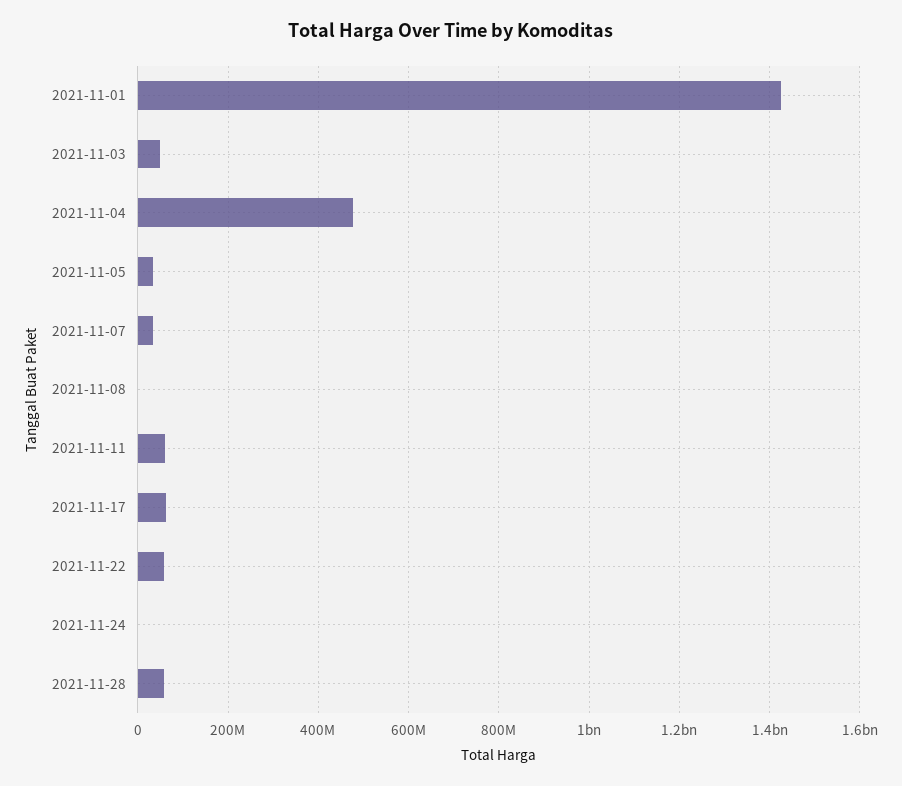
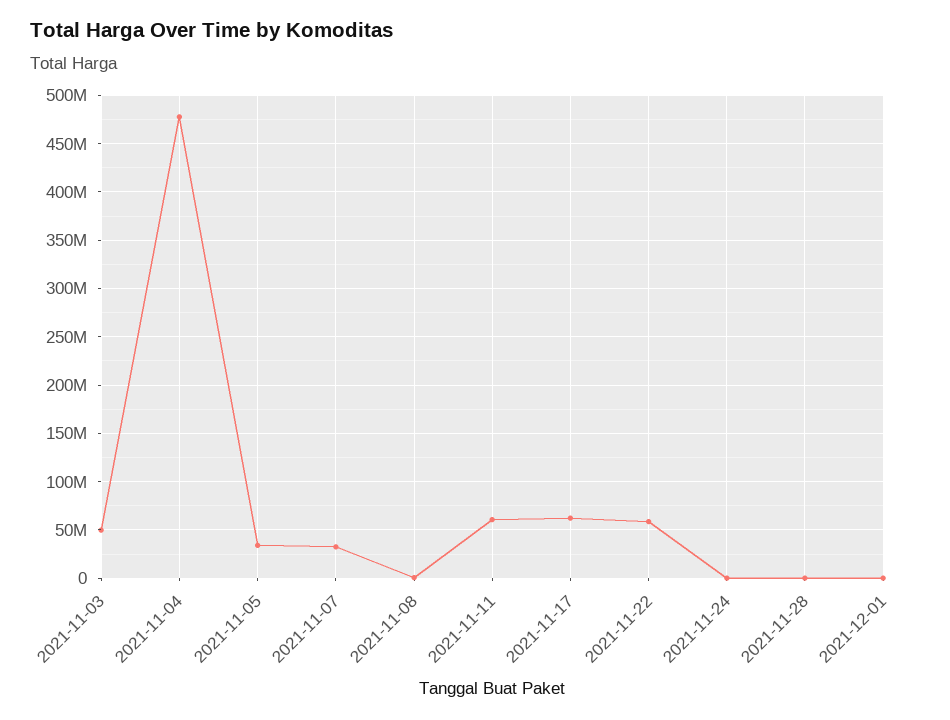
2021-11-01: 1420000000 -> none
2021-11-28: 60000000 -> 0
2021-12-01: none -> 0

